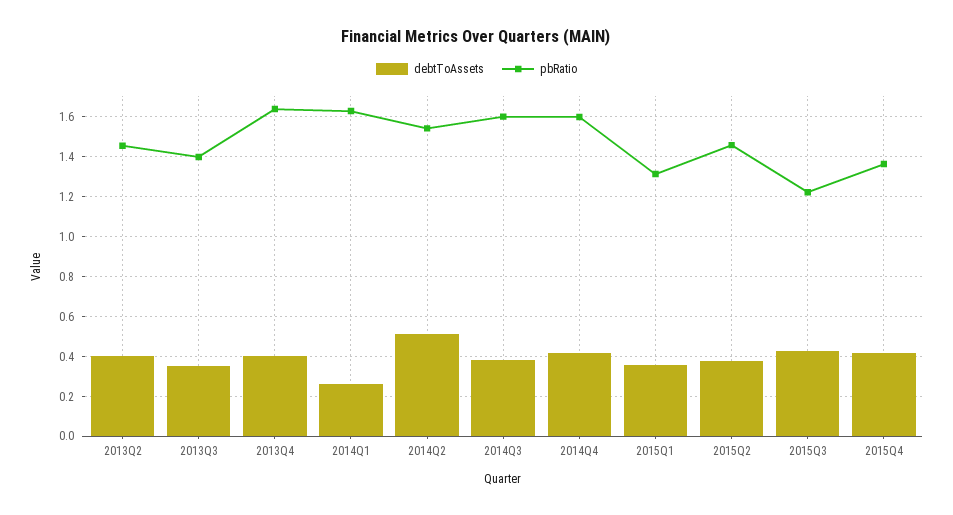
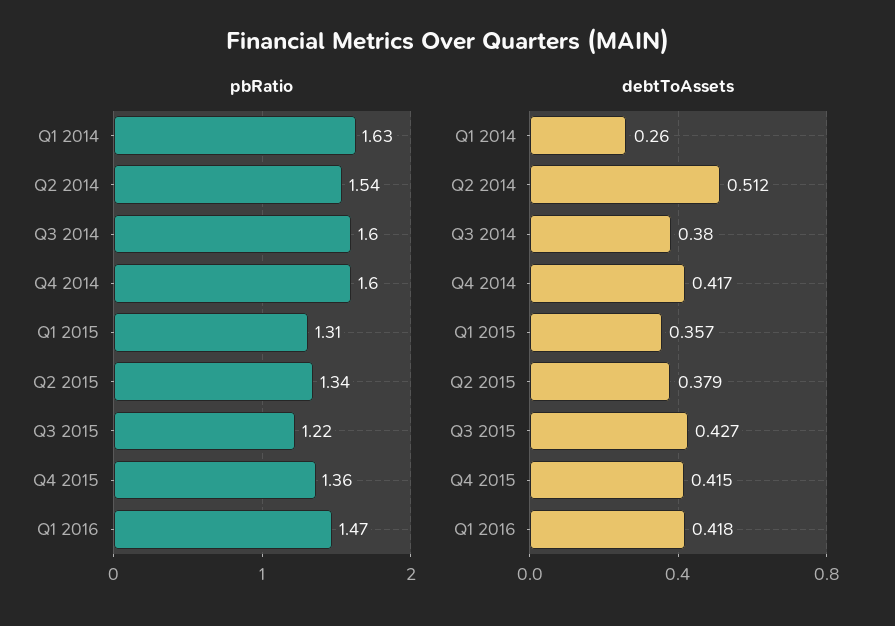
debtToAssets, 2013Q2: 0.4 -> none
pbRatio, 2013Q2: 1.45 -> none
debtToAssets, 2013Q3: 0.35 -> none
pbRatio, 2013Q3: 1.4 -> none
debtToAssets, 2013Q4: 0.4 -> none
pbRatio, 2013Q4: 1.65 -> none
pbRatio, 2015Q2: 1.45 -> 1.34
pbRatio, Q1 2016: none -> 1.47
debtToAssets, Q1 2016: none -> 0.418

